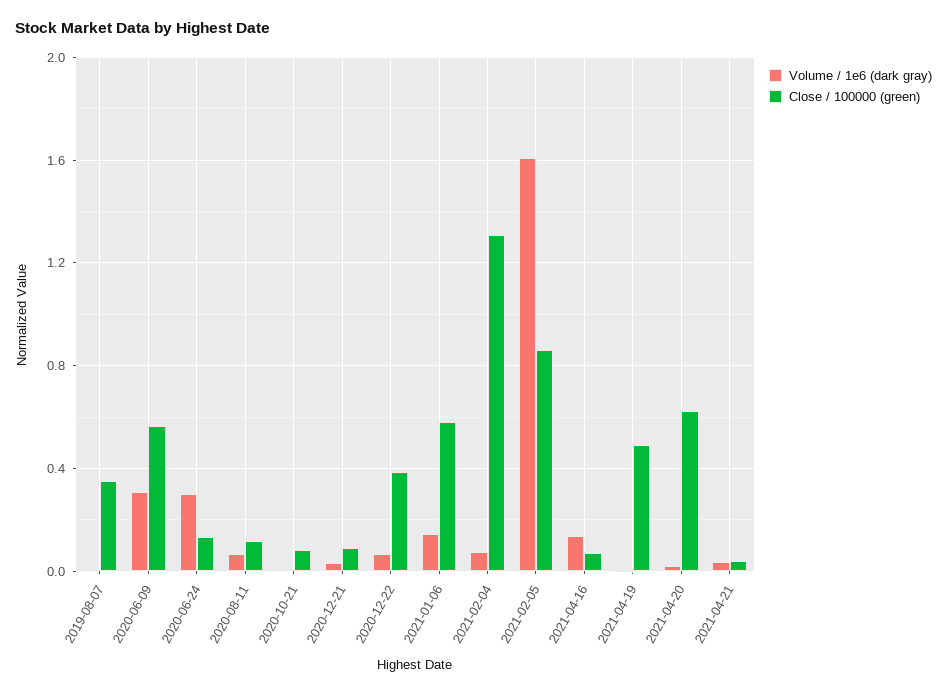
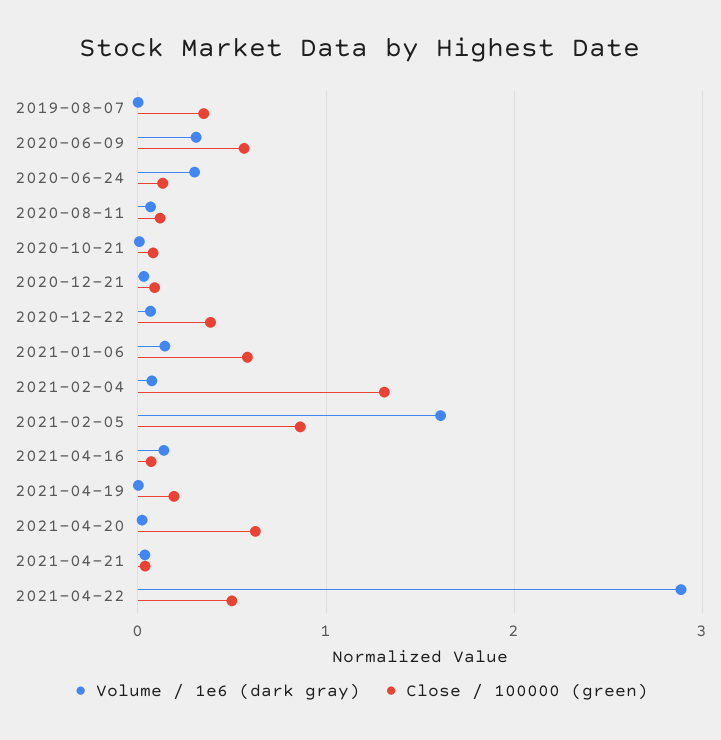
Close / 100000 (green), 2021-04-19: 0.5 -> 0.2
Volume / 1e6 (dark gray), 2021-04-22: none -> 2.9
Close / 100000 (green), 2021-04-22: none -> 0.5

